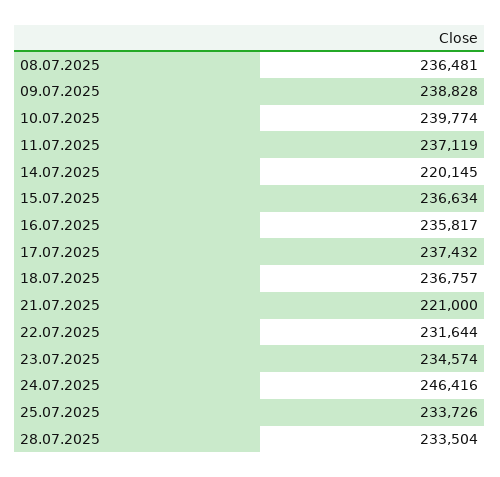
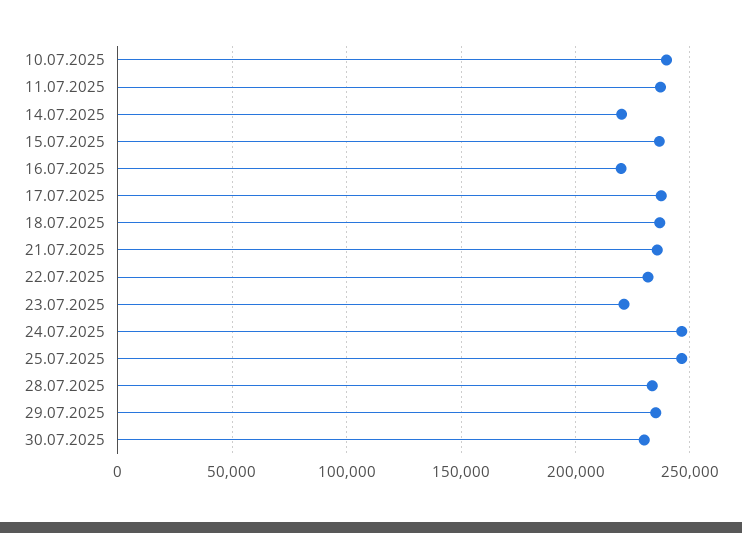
08.07.2025: 236481 -> none
09.07.2025: 238828 -> none
16.07.2025: 235817 -> 220000
21.07.2025: 221000 -> 235000
23.07.2025: 234574 -> 220000
25.07.2025: 233726 -> 245000
29.07.2025: none -> 235000
30.07.2025: none -> 230000

